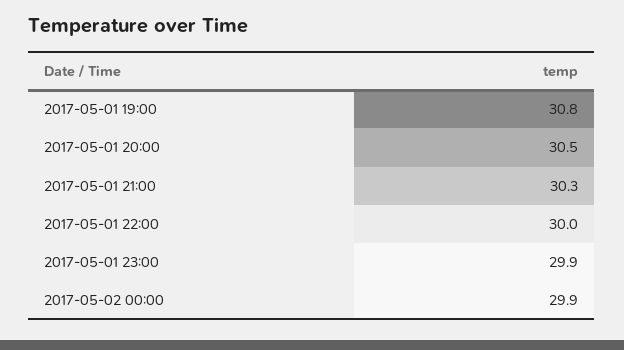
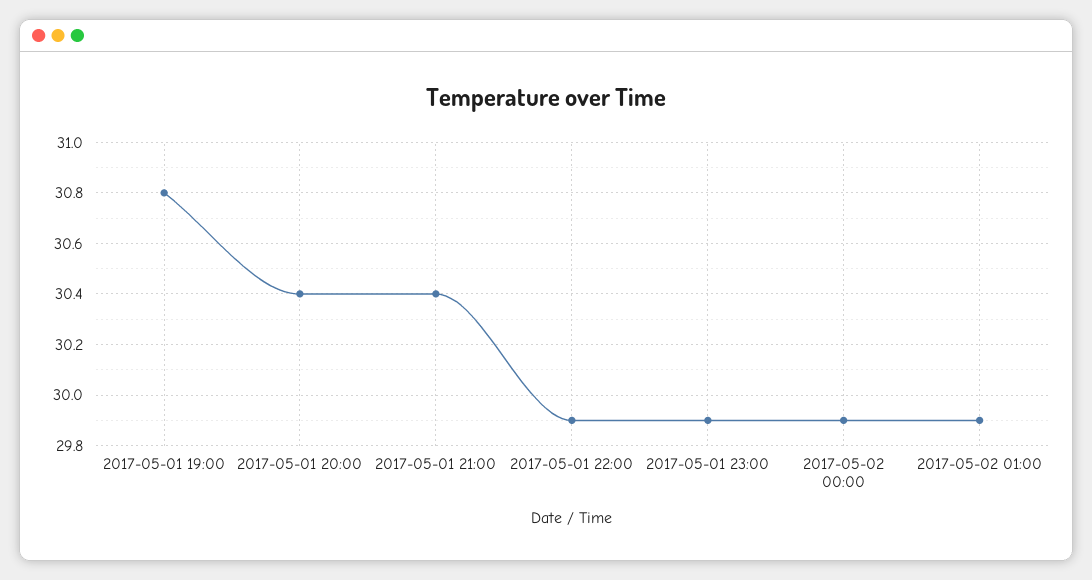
2017-05-01 20:00: 30.5 -> 30.4
2017-05-01 21:00: 30.3 -> 30.4
2017-05-01 22:00: 30 -> 29.9
2017-05-02 01:00: none -> 29.9

